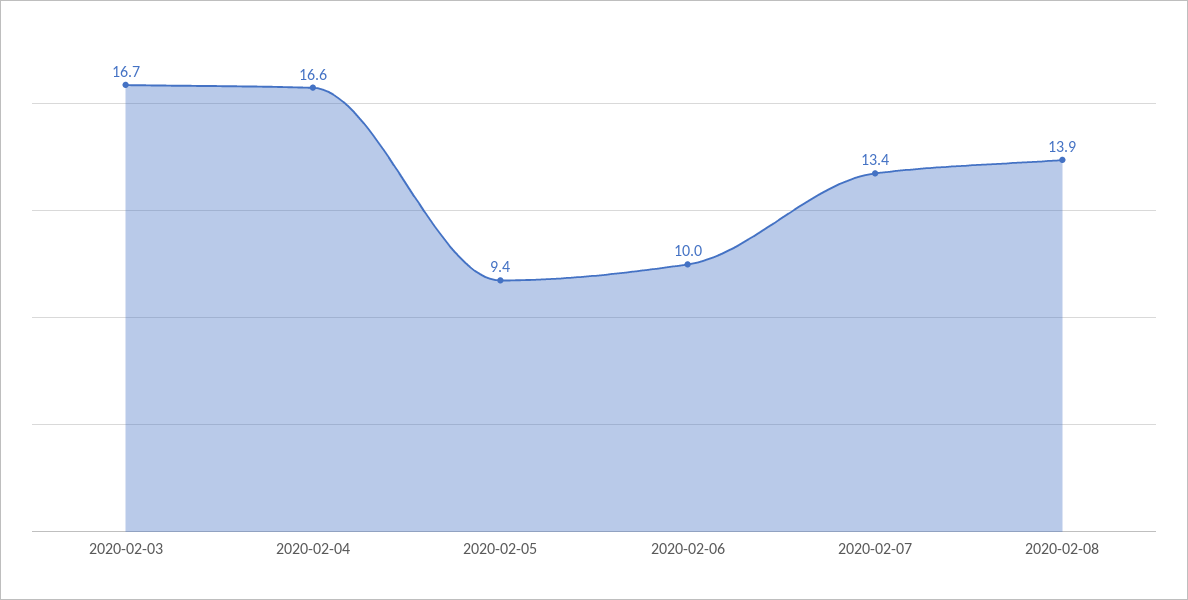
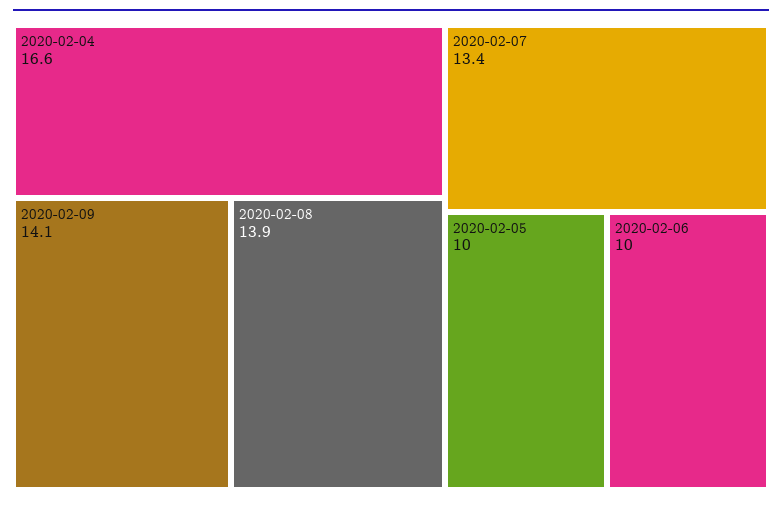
2020-02-03: 16.7 -> none
2020-02-05: 9.4 -> 10
2020-02-09: none -> 14.1

